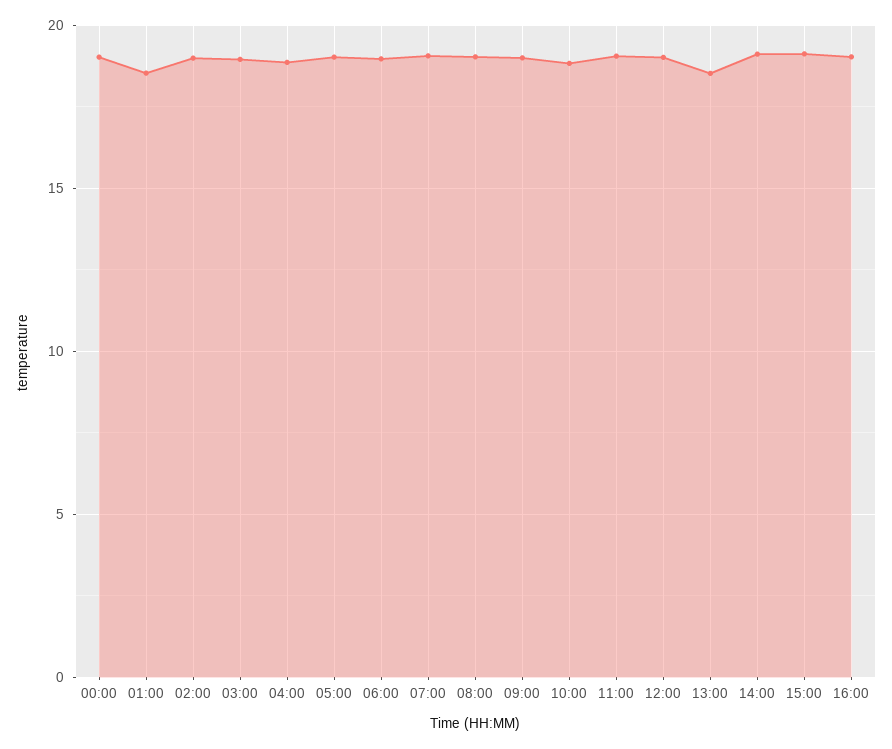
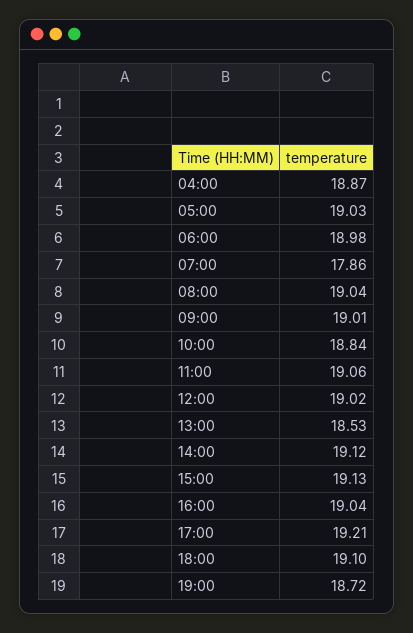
00:00: 19 -> none
01:00: 18.5 -> none
02:00: 19 -> none
03:00: 19 -> none
07:00: 19 -> 17.86
17:00: none -> 19.21
18:00: none -> 19.1
19:00: none -> 18.72

